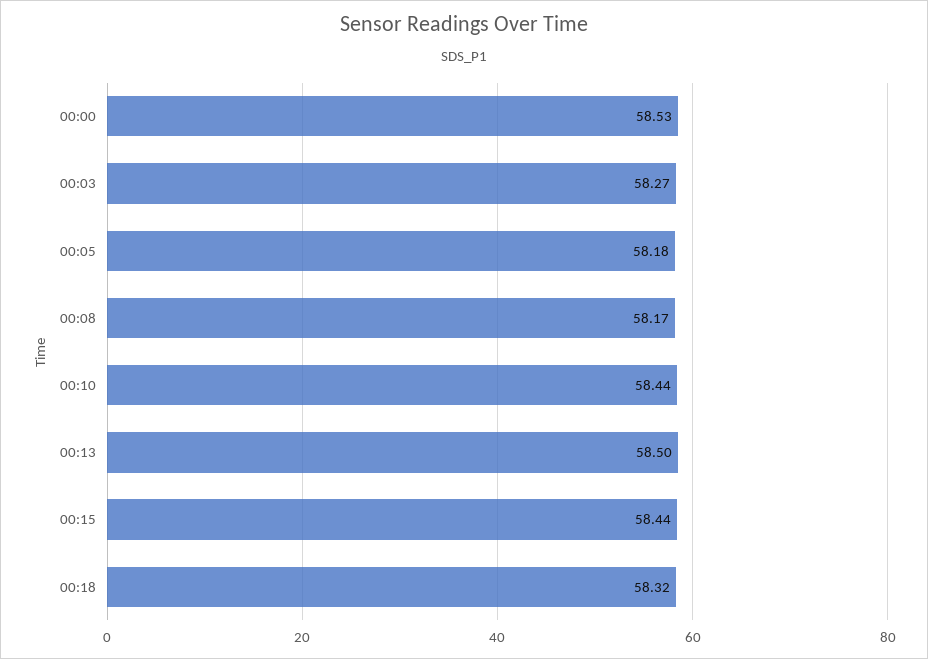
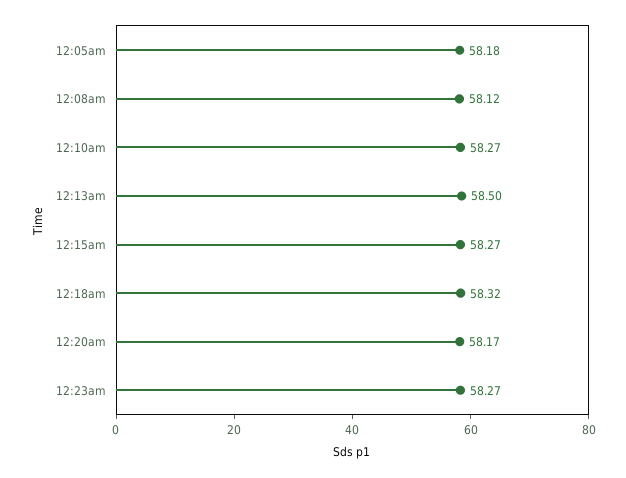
00:00: 58.53 -> none
00:03: 58.27 -> none
00:08: 58.17 -> 58.12
00:10: 58.44 -> 58.27
00:15: 58.44 -> 58.27
12:20am: none -> 58.17
12:23am: none -> 58.27

